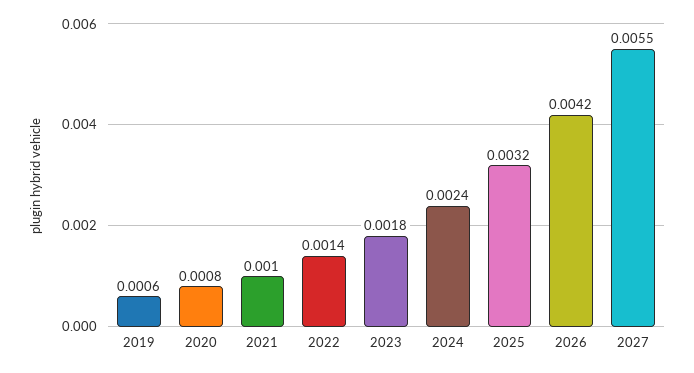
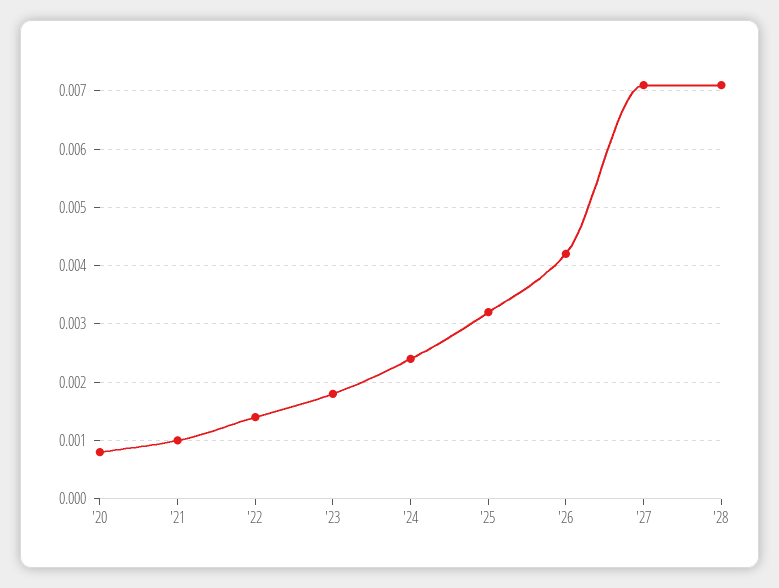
2019: 0.0006 -> none
2027: 0.0055 -> 0.007
'28: none -> 0.007

